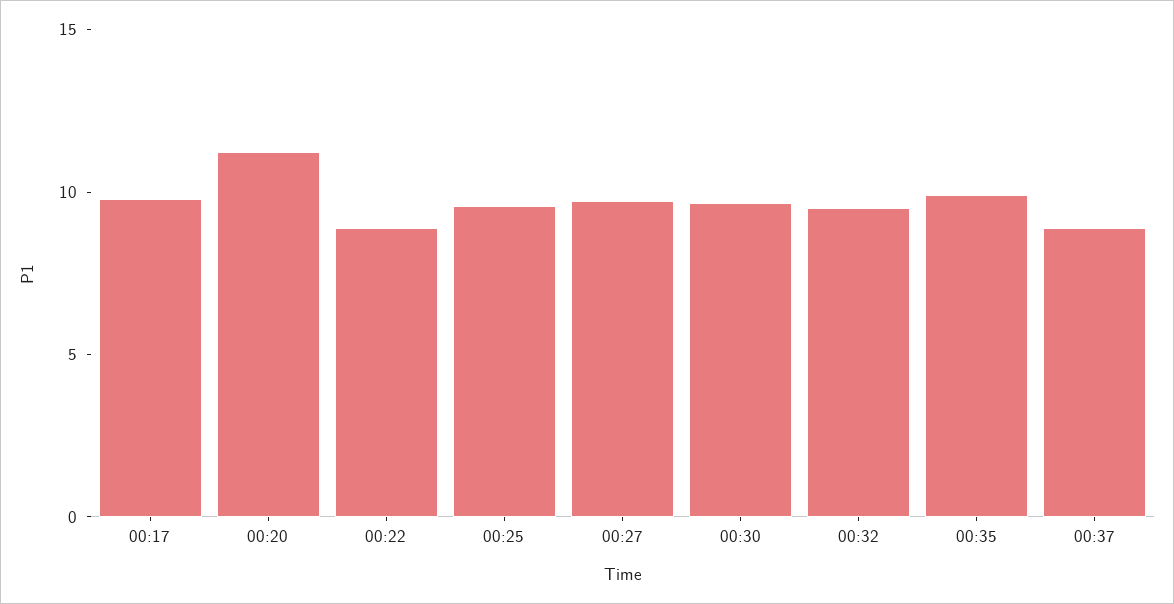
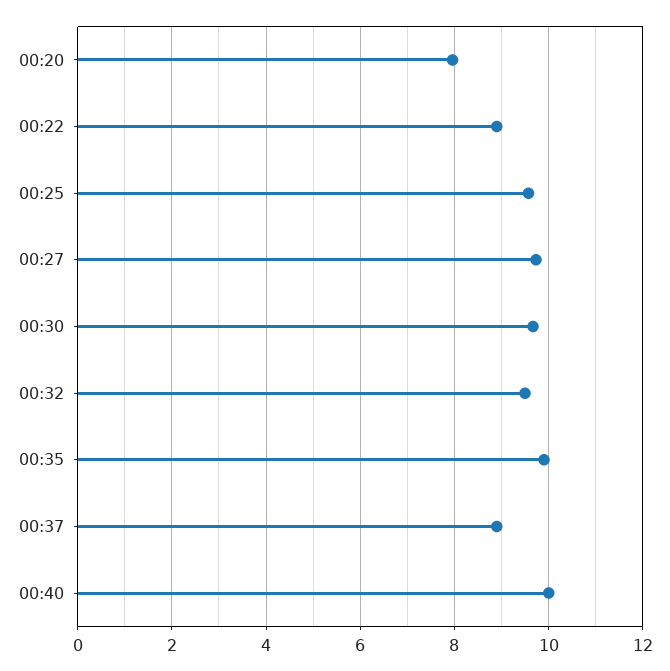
00:17: 10 -> none
00:20: 11 -> 8
00:40: none -> 10

